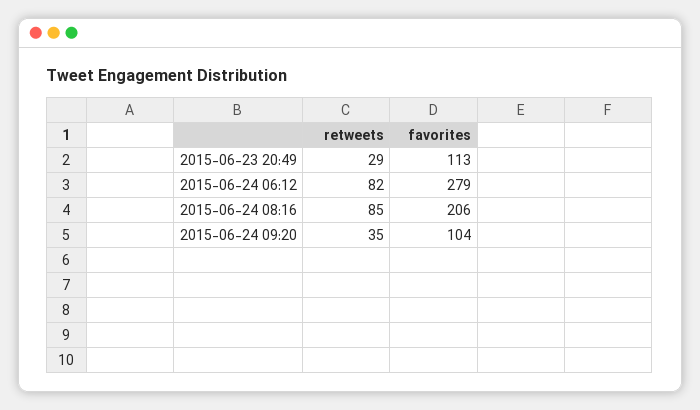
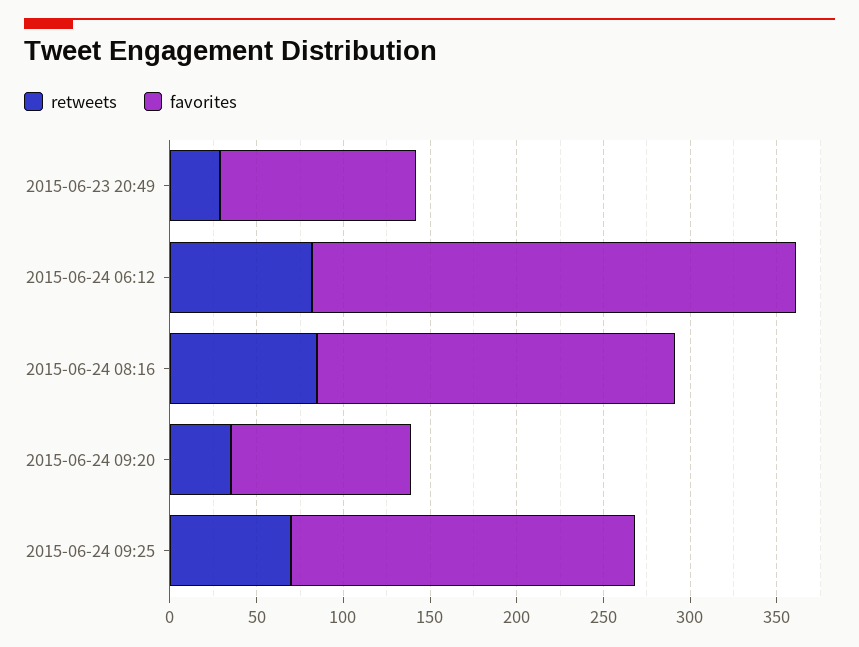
retweets, 2015-06-24 09:25: none -> 70
favorites, 2015-06-24 09:25: none -> 200

